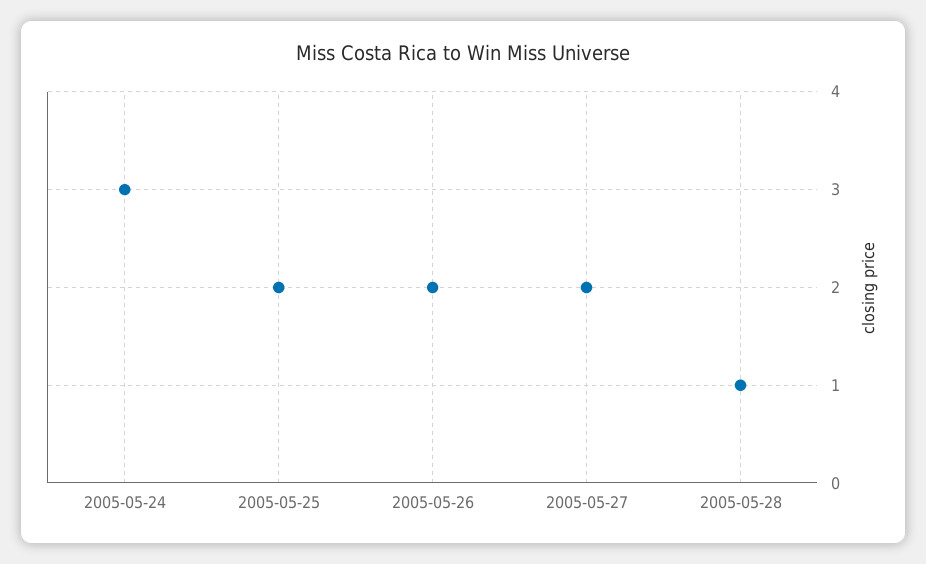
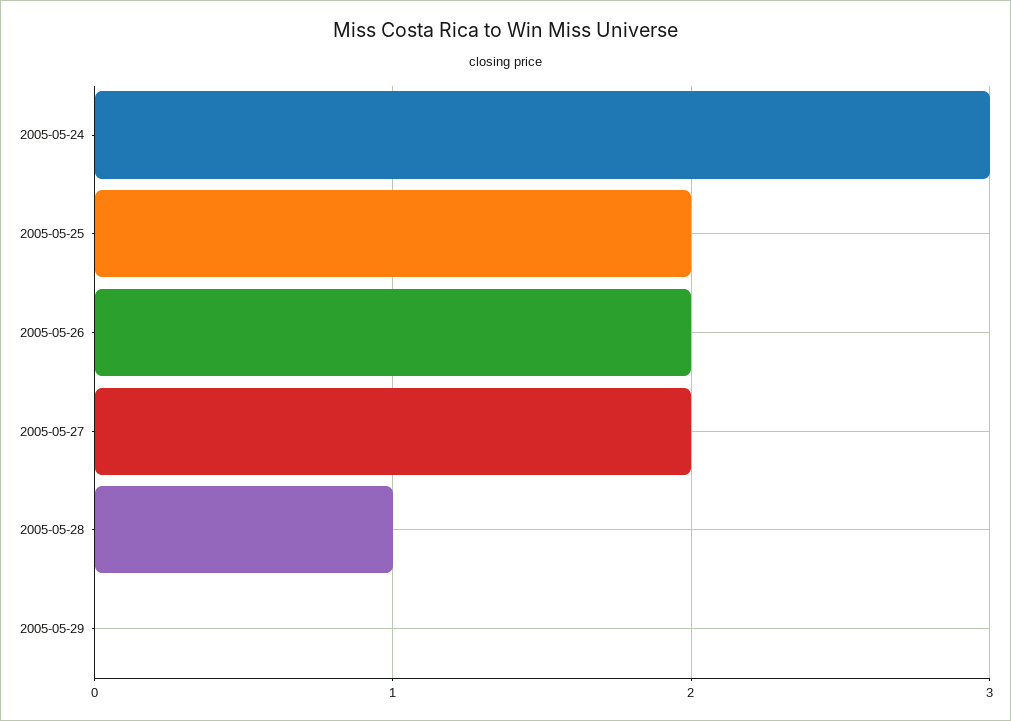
2005-05-29: none -> 0

